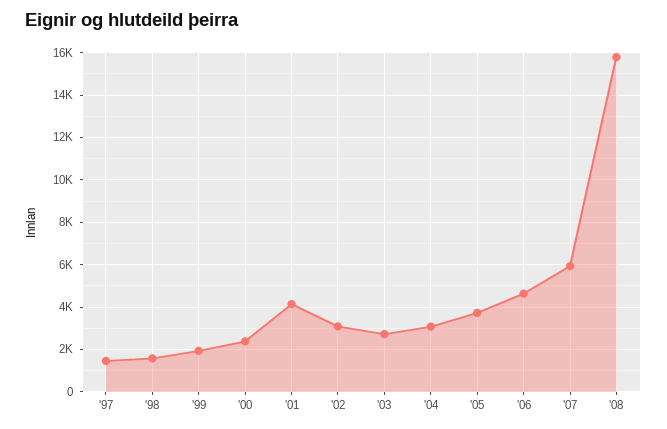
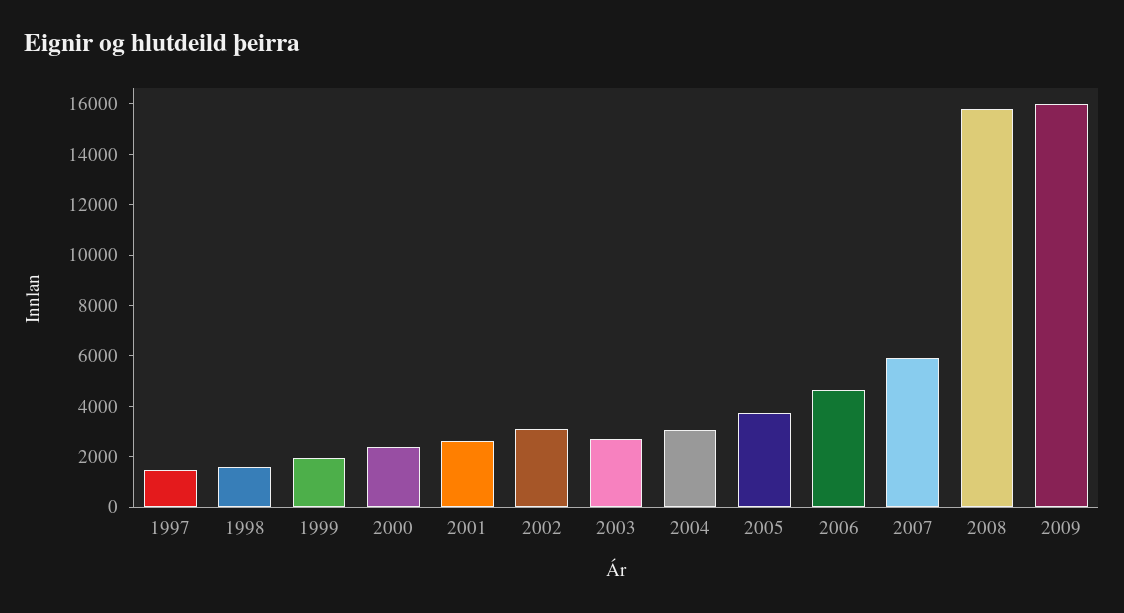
'01: 4000 -> 2500
2009: none -> 16000

